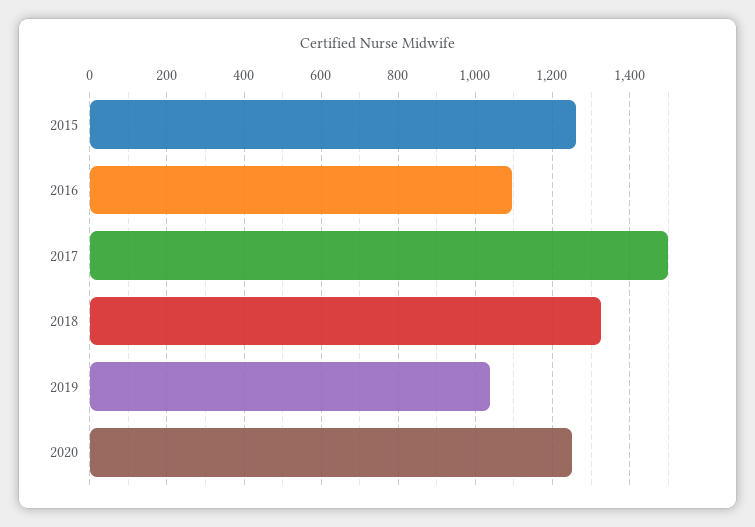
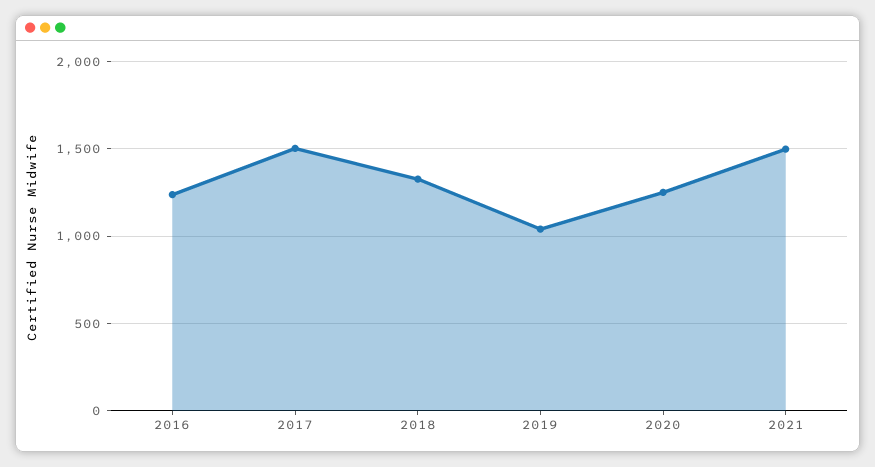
2015: 1260 -> none
2016: 1100 -> 1250
2021: none -> 1500

